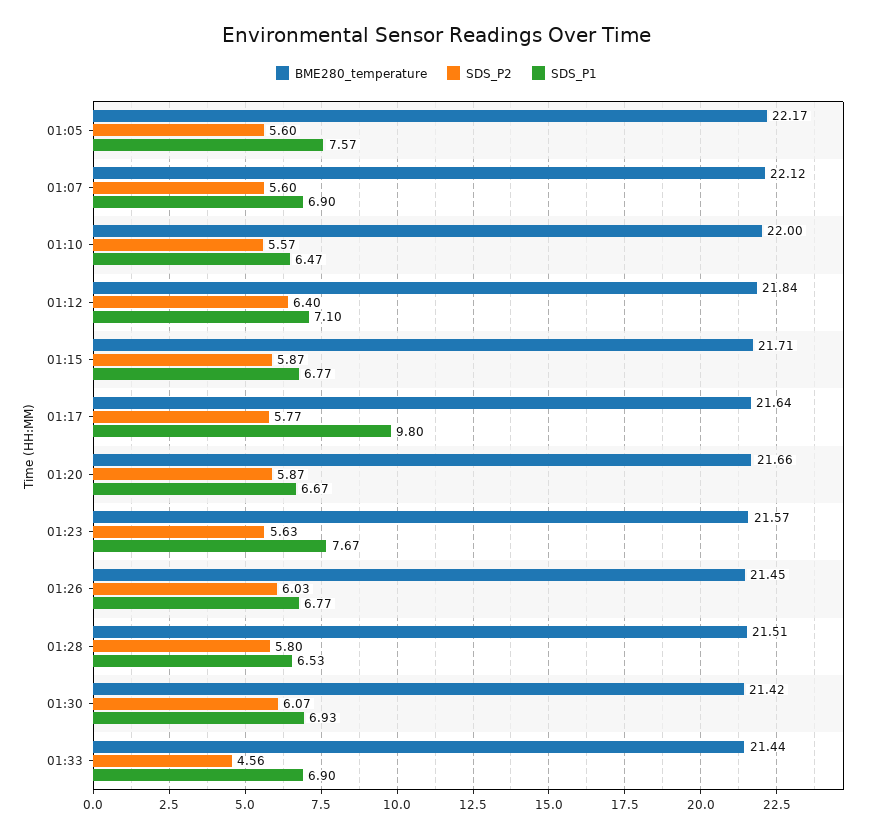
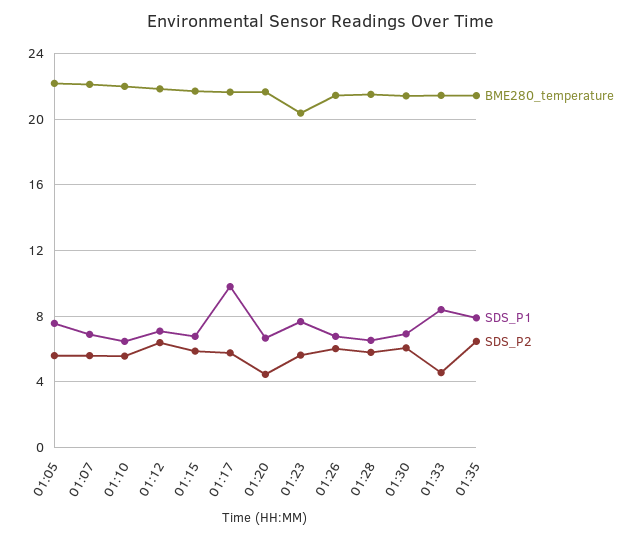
SDS_P2, 01:20: 5.87 -> 4.5
BME280_temperature, 01:23: 21.57 -> 20.5
SDS_P1, 01:33: 6.9 -> 8.5
BME280_temperature, 01:35: none -> 21.5
SDS_P1, 01:35: none -> 8
SDS_P2, 01:35: none -> 6.5

